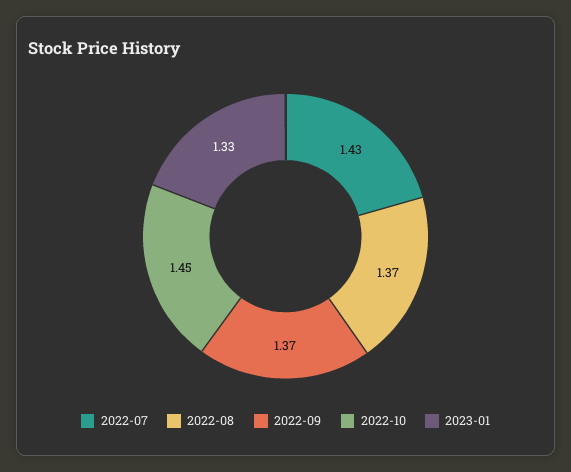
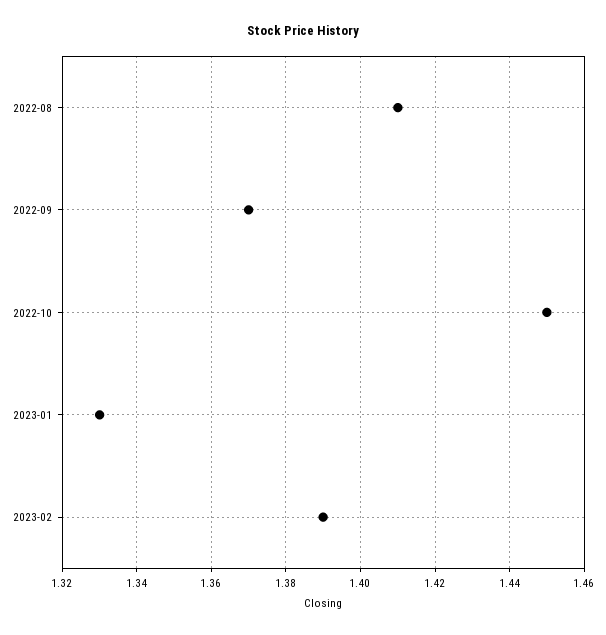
2022-07: 1.43 -> none
2022-08: 1.37 -> 1.41
2023-02: none -> 1.39

